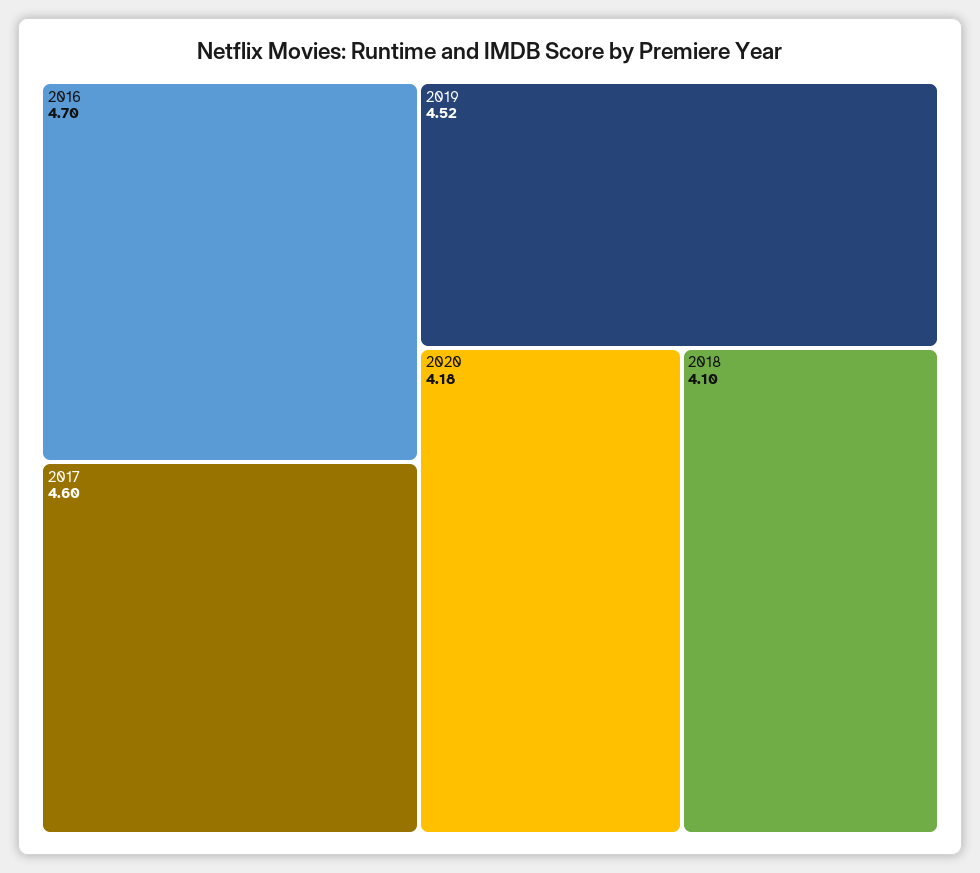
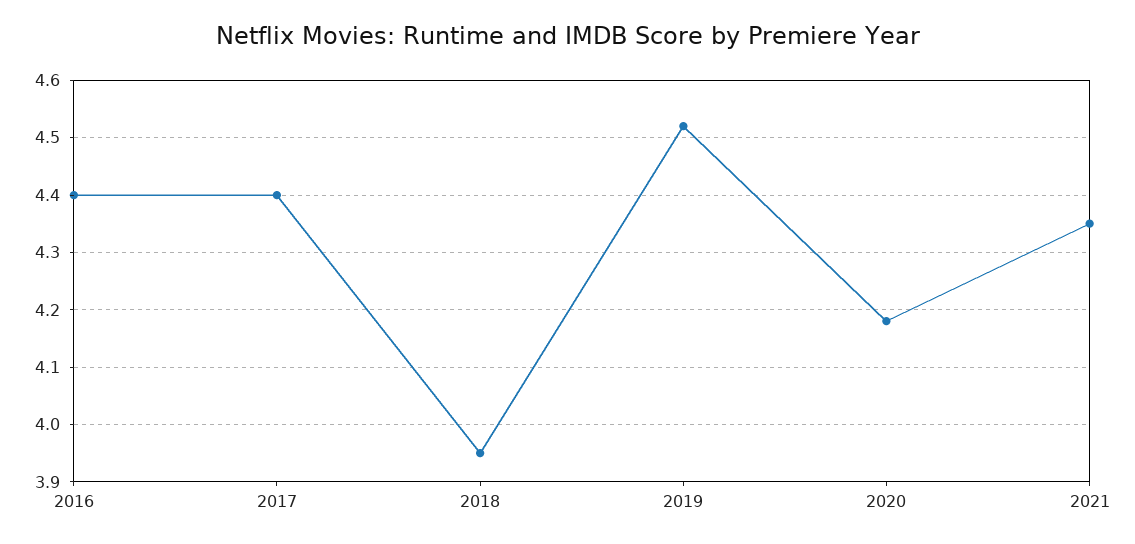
2016: 4.7 -> 4.4
2017: 4.6 -> 4.4
2018: 4.1 -> 3.95
2021: none -> 4.35

